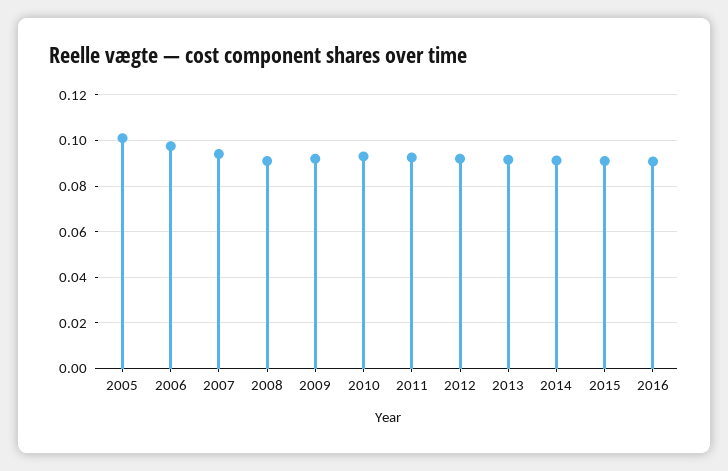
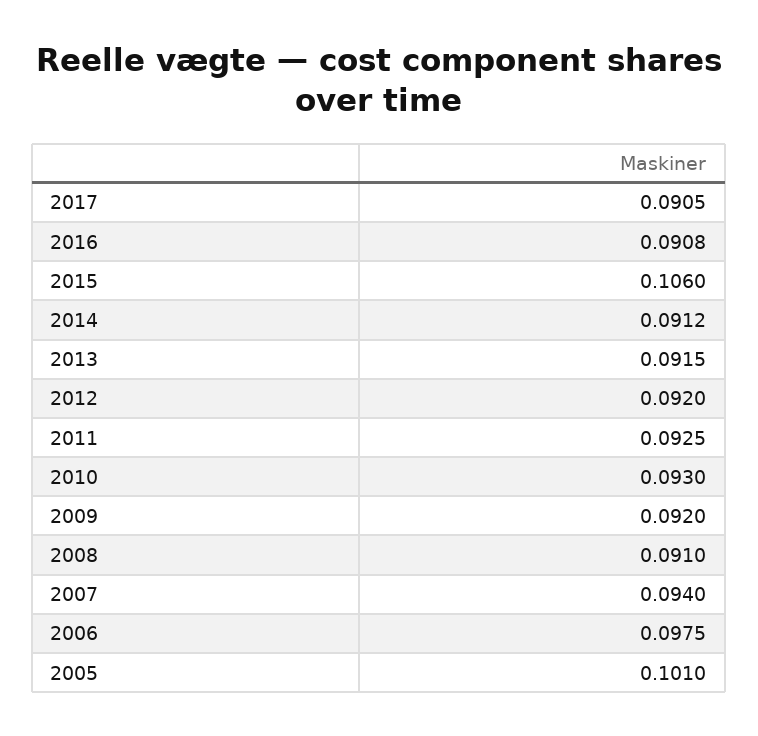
2015: 0.09 -> 0.106
2017: none -> 0.0905

